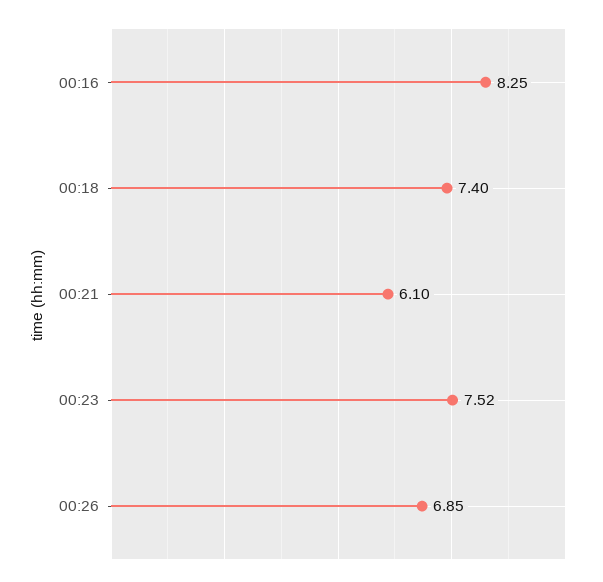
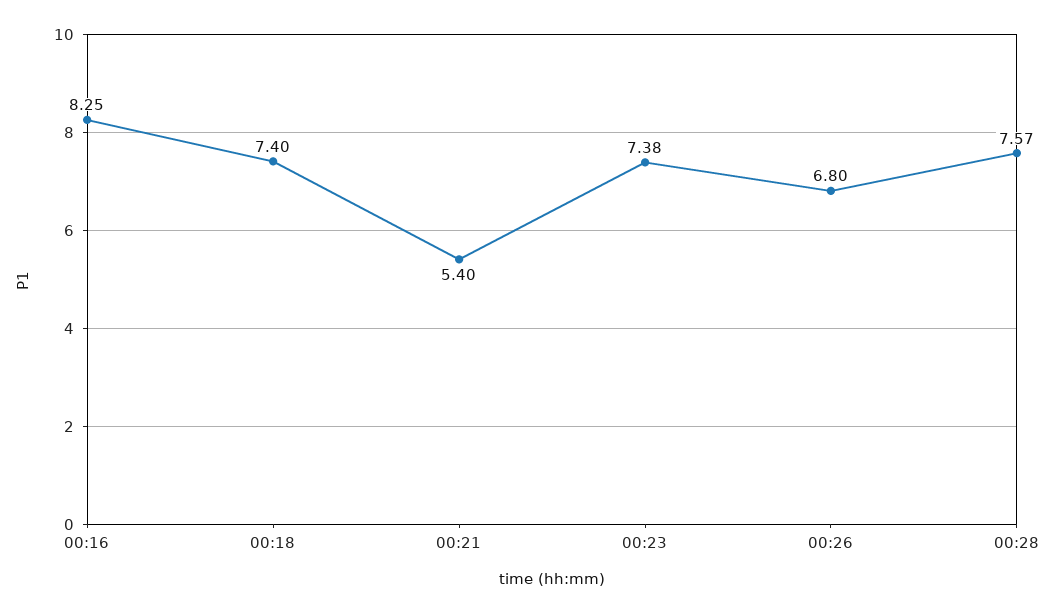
00:21: 6.1 -> 5.4
00:23: 7.52 -> 7.38
00:26: 6.85 -> 6.8
00:28: none -> 7.57

